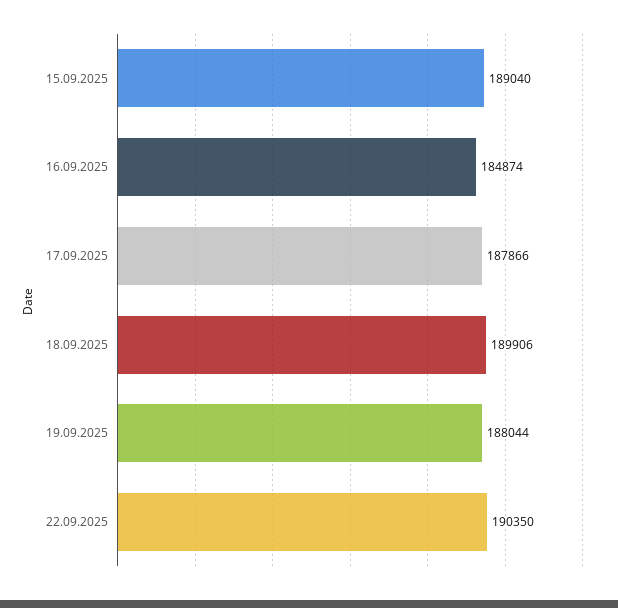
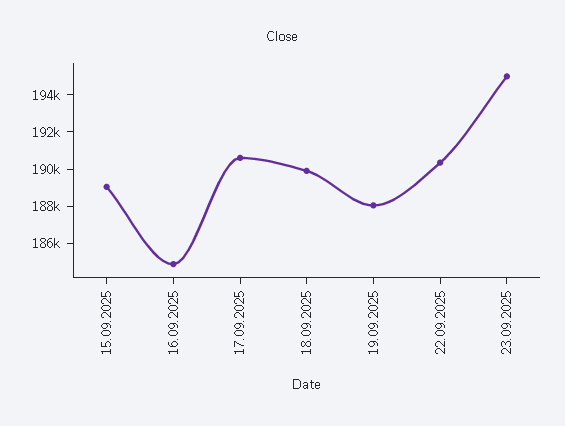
17.09.2025: 187866 -> 190500
23.09.2025: none -> 195000

